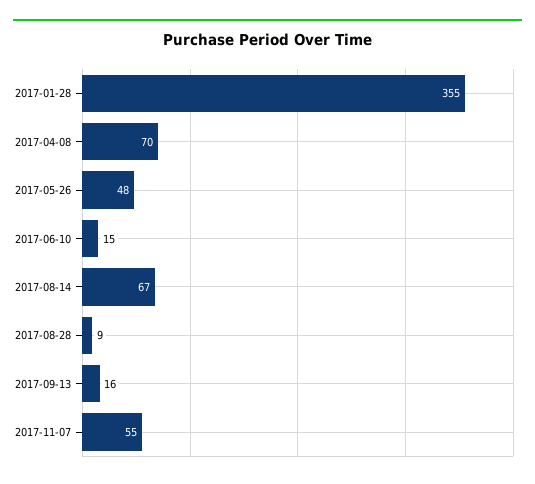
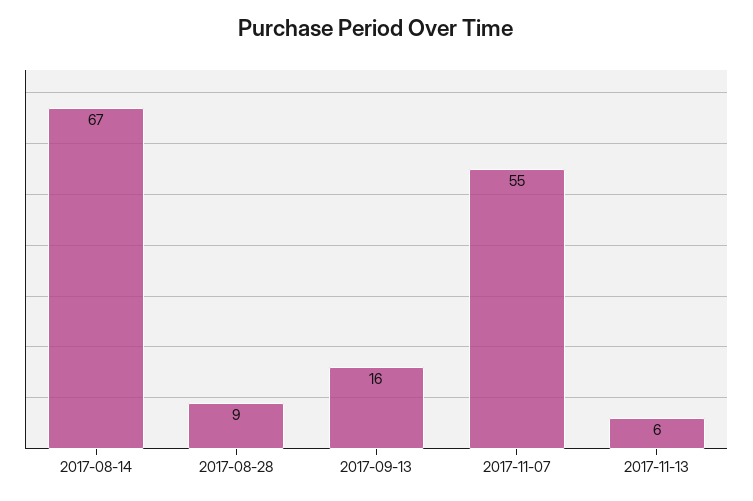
2017-01-28: 355 -> none
2017-04-08: 70 -> none
2017-05-26: 48 -> none
2017-06-10: 15 -> none
2017-11-13: none -> 6

